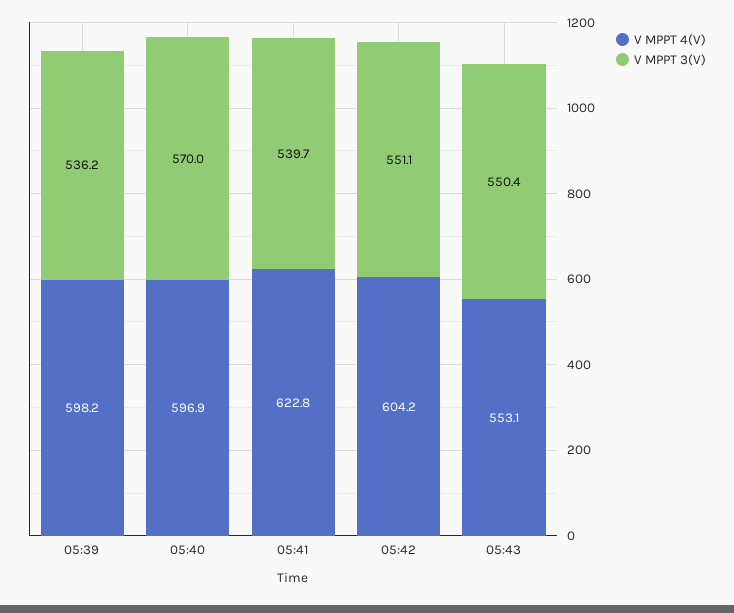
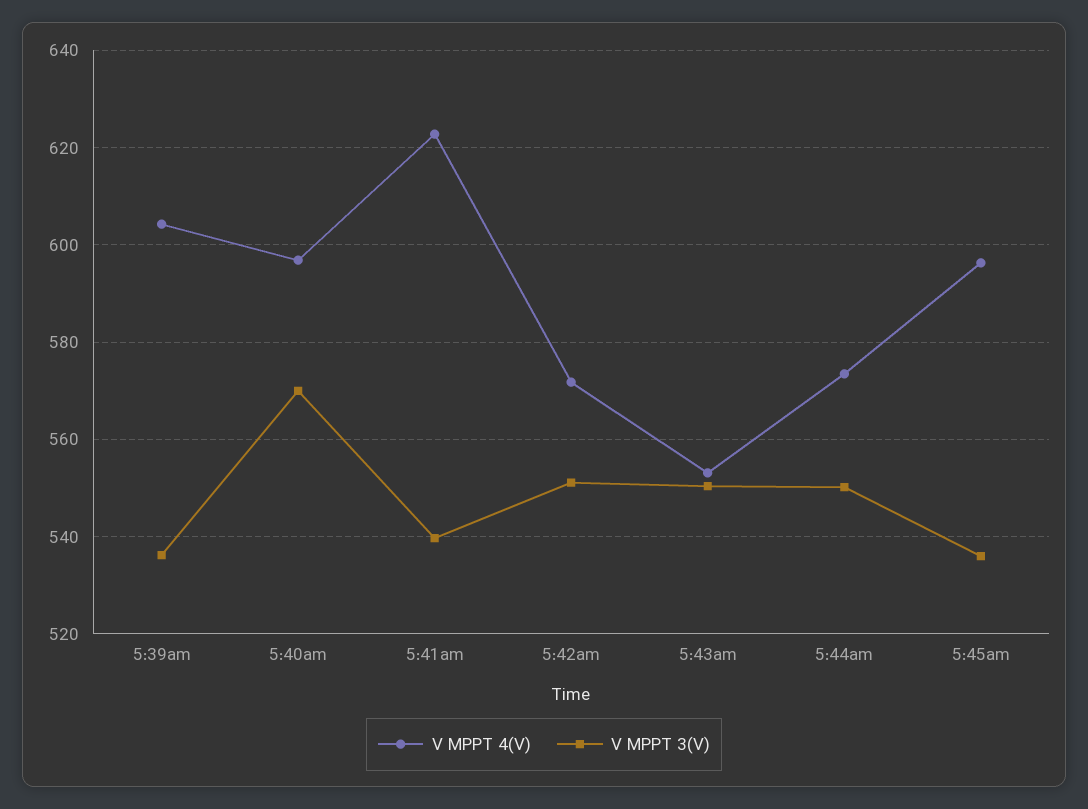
V MPPT 4(V), 05:39: 598.2 -> 604
V MPPT 4(V), 05:42: 604.2 -> 572
V MPPT 4(V), 5:44am: none -> 574
V MPPT 3(V), 5:44am: none -> 550
V MPPT 4(V), 5:45am: none -> 596
V MPPT 3(V), 5:45am: none -> 536

